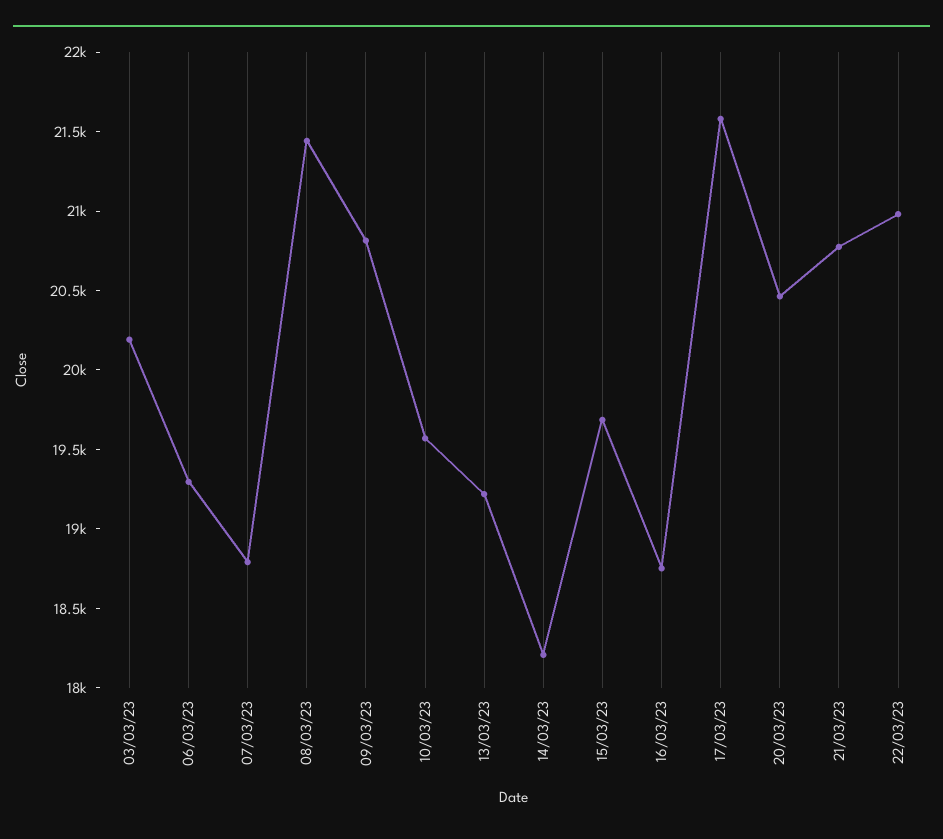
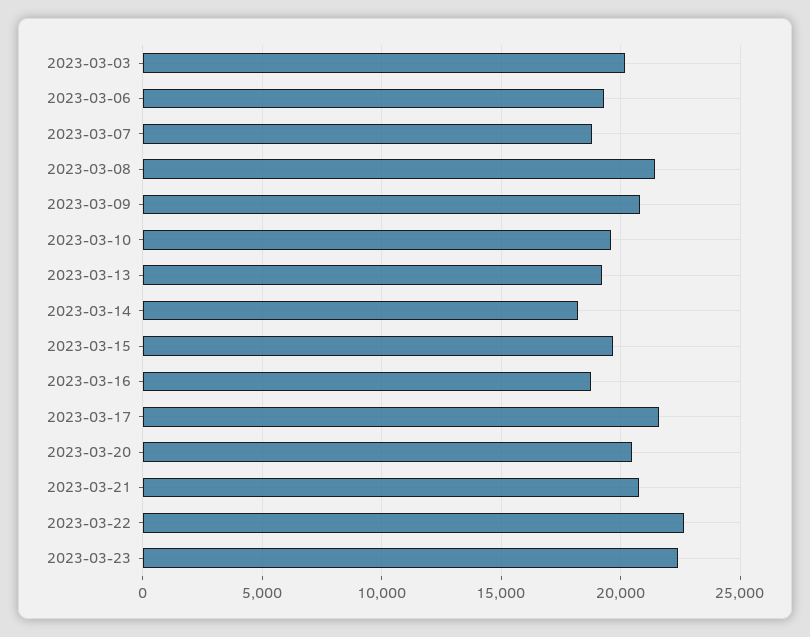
22/03/23: 21000 -> 22500
2023-03-23: none -> 22500

